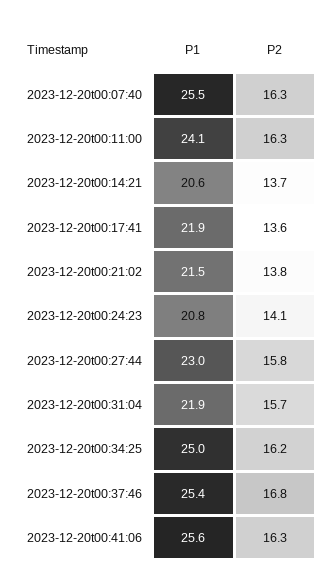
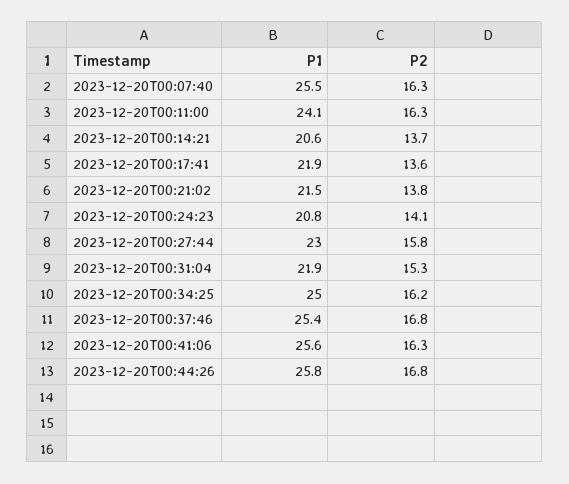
P2, 2023-12-20t00:31:04: 15.7 -> 15.3
P1, 2023-12-20T00:44:26: none -> 25.8
P2, 2023-12-20T00:44:26: none -> 16.8

